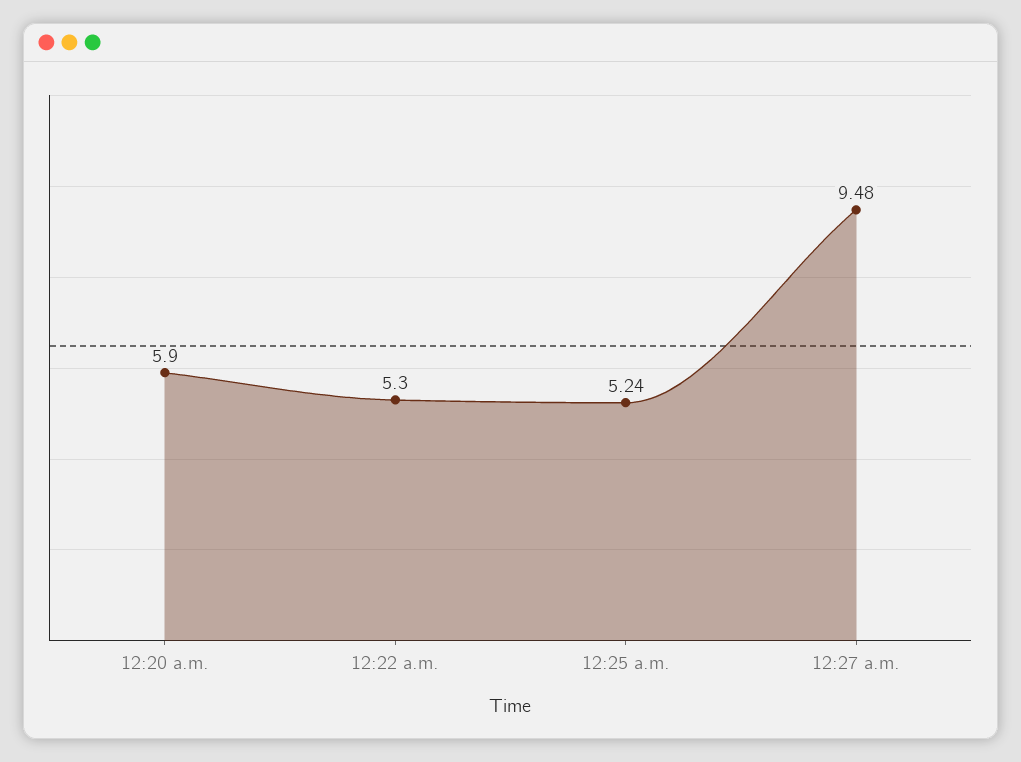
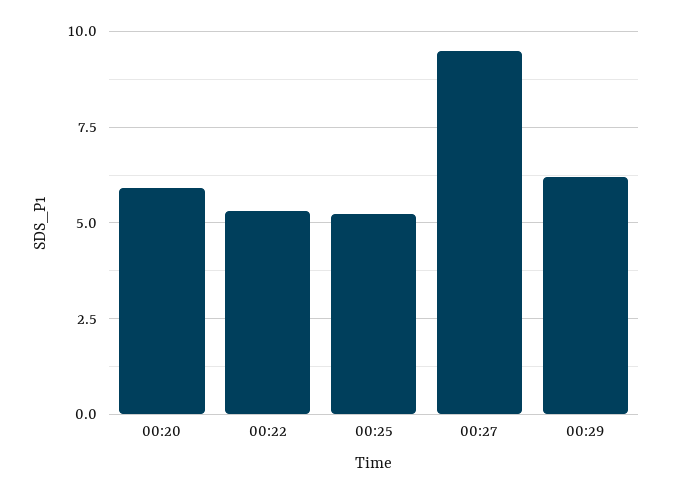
00:29: none -> 6.25

